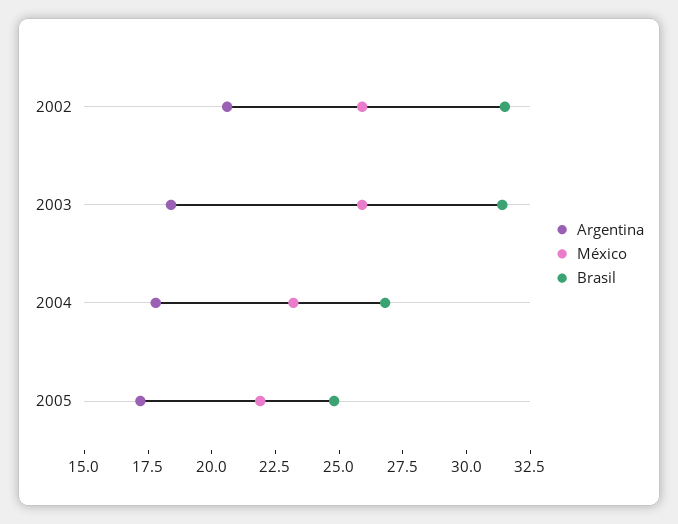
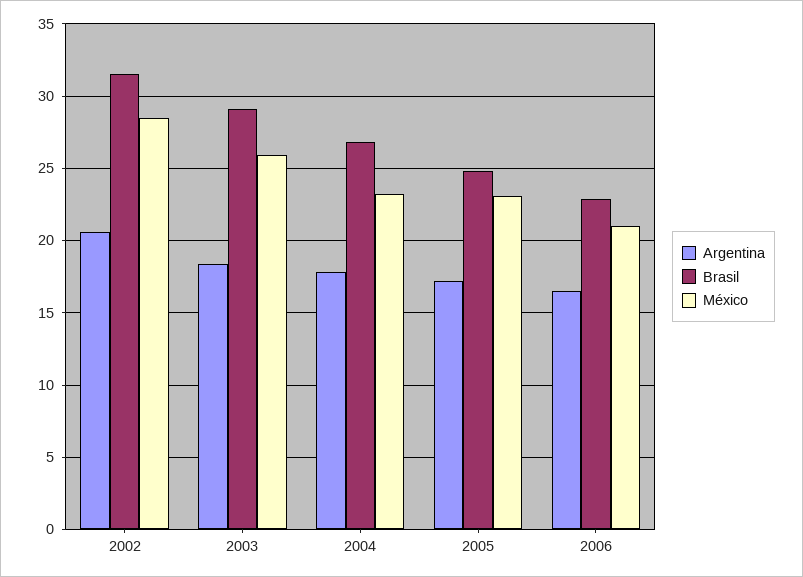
México, 2002: 26 -> 28.5
Brasil, 2003: 31.5 -> 29
México, 2005: 22 -> 23
Argentina, 2006: none -> 16.5
Brasil, 2006: none -> 23
México, 2006: none -> 21

